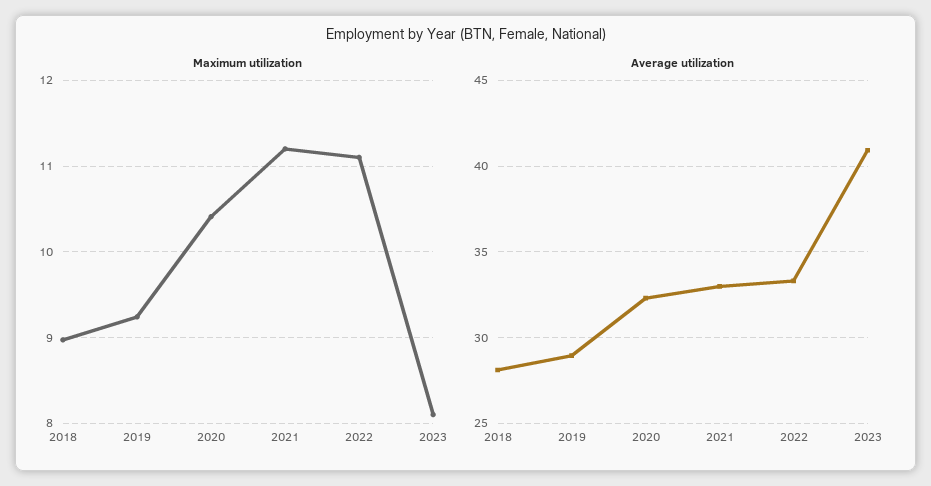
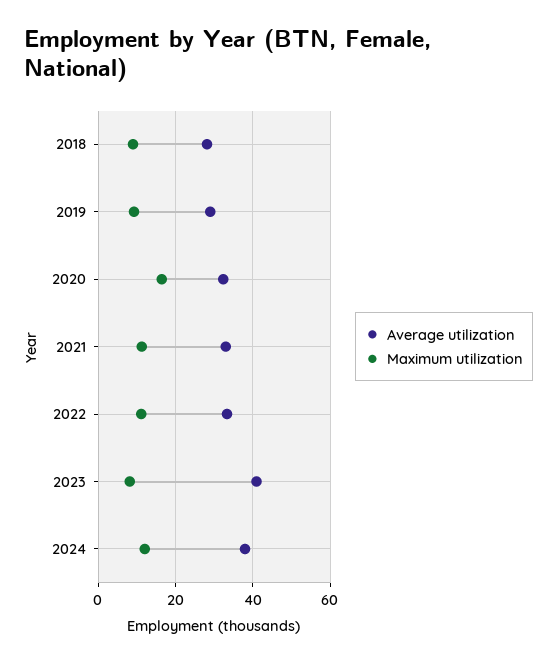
Maximum utilization, 2020: 10.4 -> 16
Average utilization, 2024: none -> 38
Maximum utilization, 2024: none -> 12

